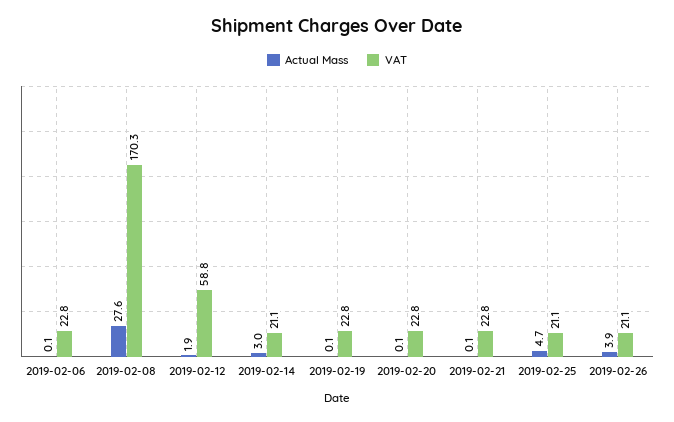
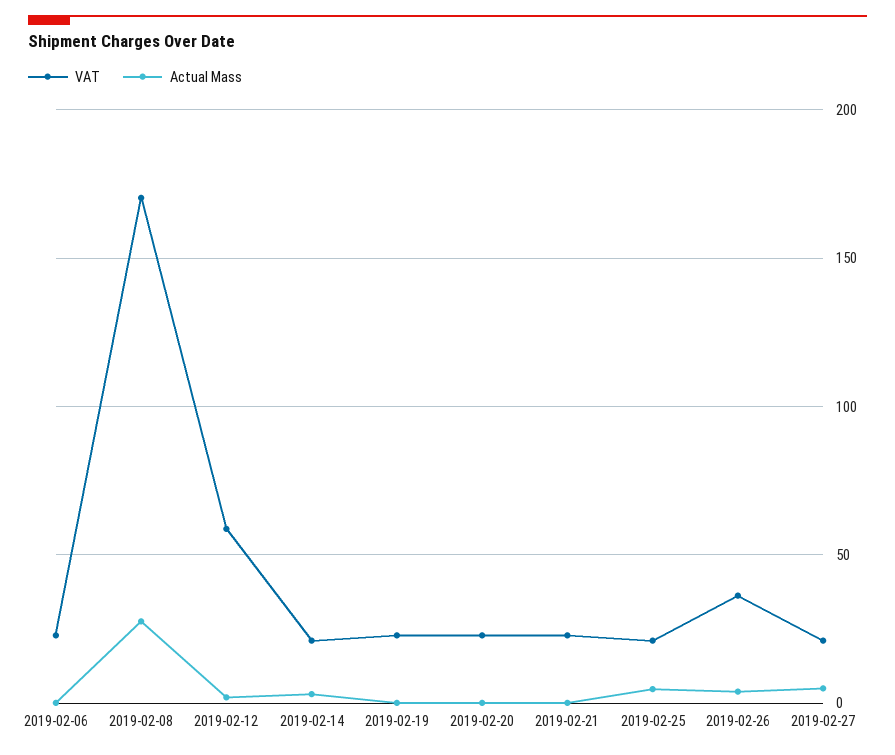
VAT, 2019-02-26: 21.1 -> 35
VAT, 2019-02-27: none -> 20
Actual Mass, 2019-02-27: none -> 5

